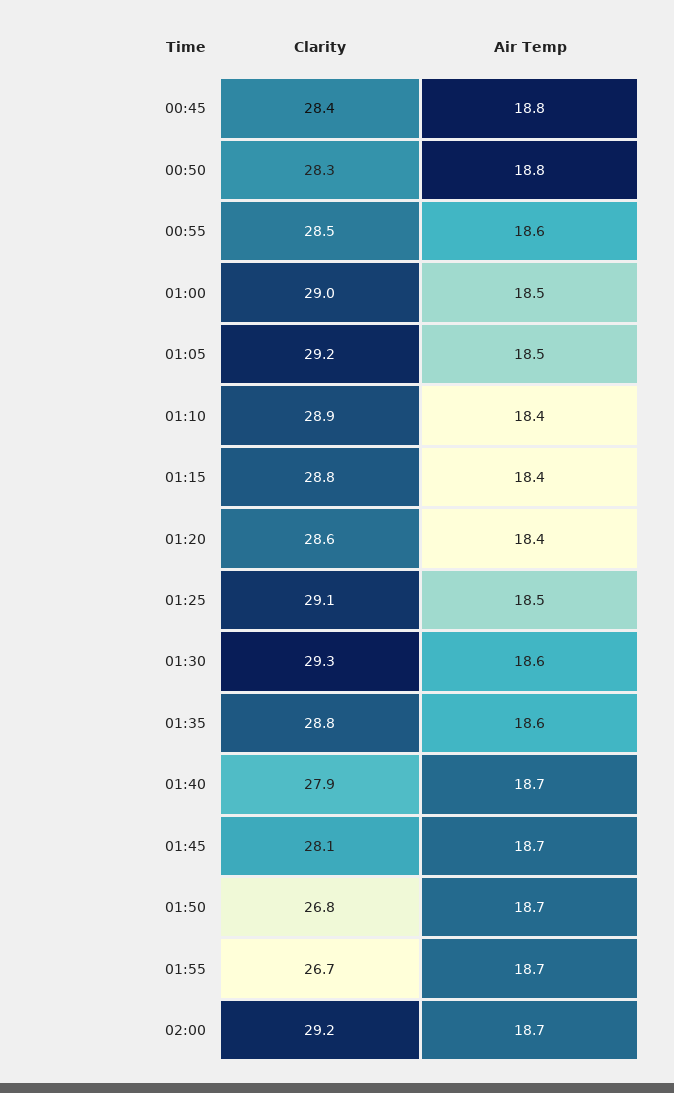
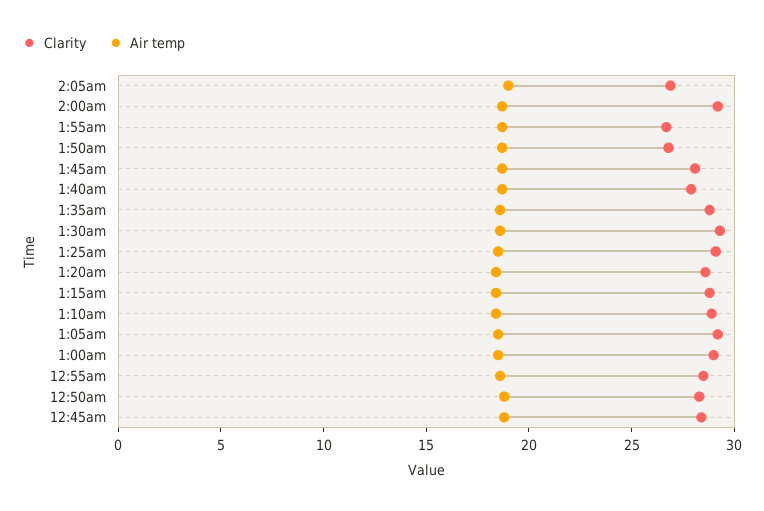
Clarity, 2:05am: none -> 27
Air Temp, 2:05am: none -> 19

